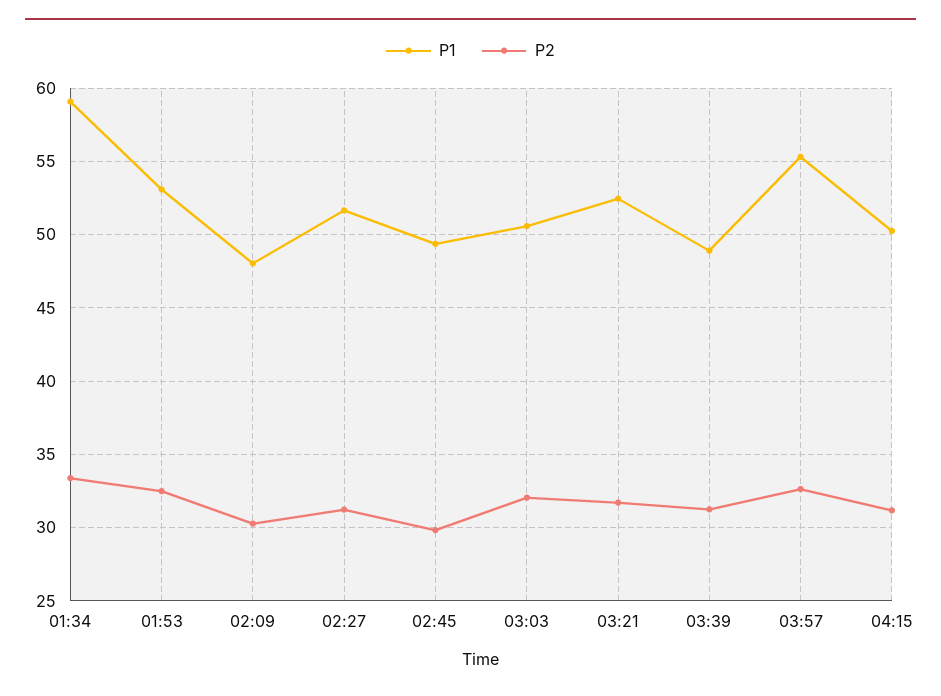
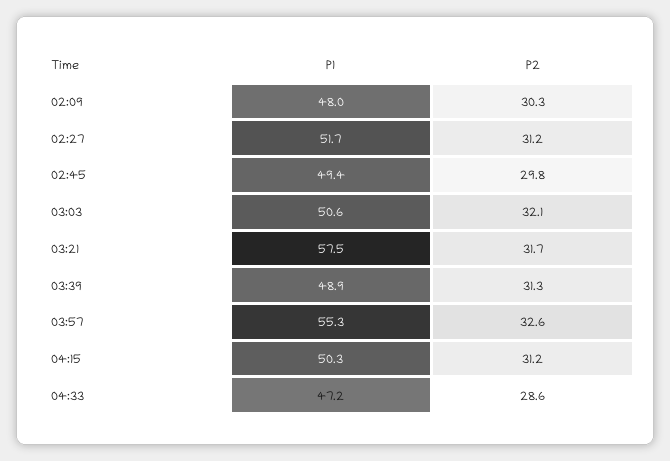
P1, 01:34: 59 -> none
P2, 01:34: 33.5 -> none
P1, 01:53: 53 -> none
P2, 01:53: 32.5 -> none
P1, 03:21: 52.5 -> 57.5
P1, 04:33: none -> 47.2
P2, 04:33: none -> 28.6

